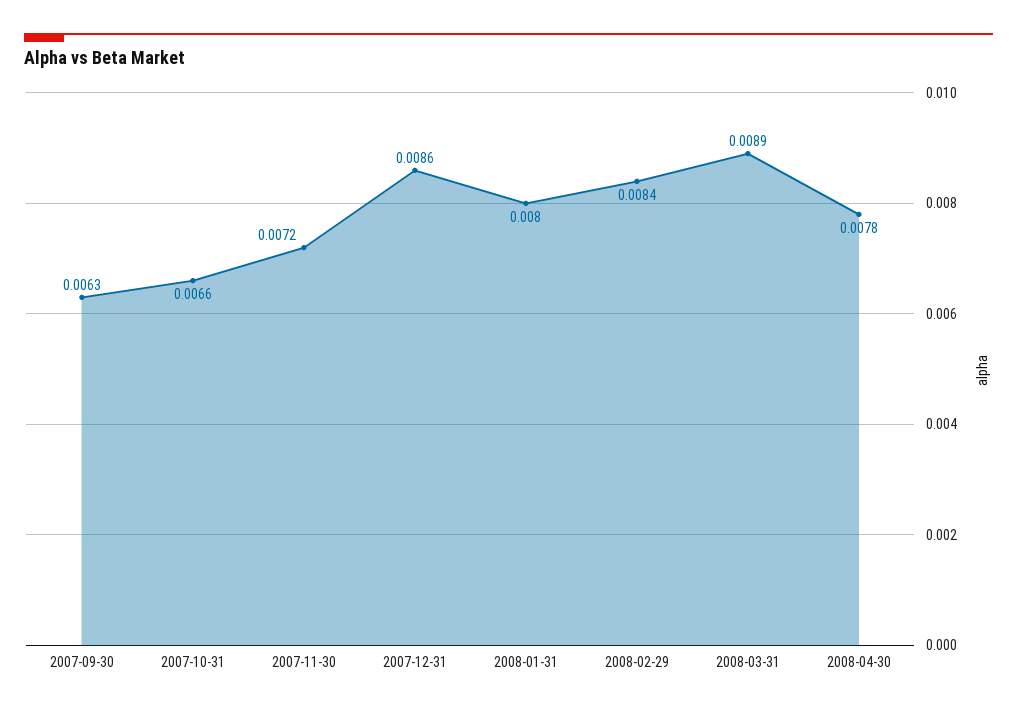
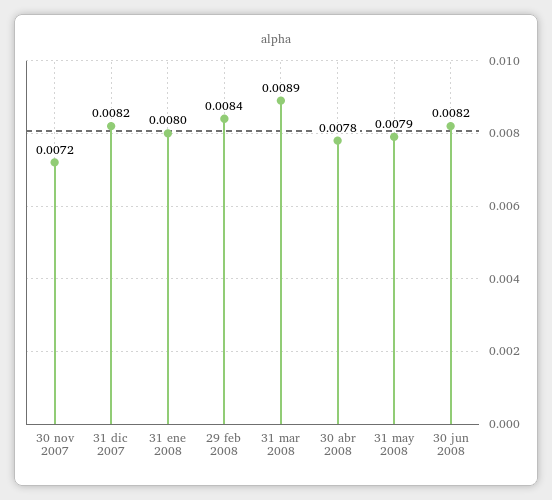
2007-09-30: 0.0063 -> none
2007-10-31: 0.0066 -> none
2007-12-31: 0.0086 -> 0.0082
31 may 2008: none -> 0.0079
30 jun 2008: none -> 0.0082

